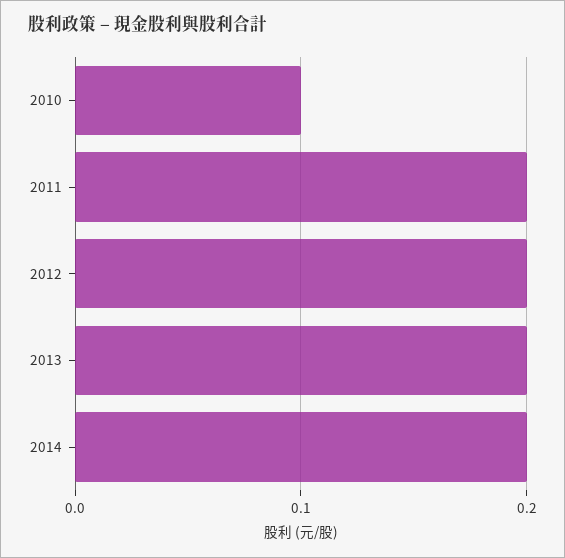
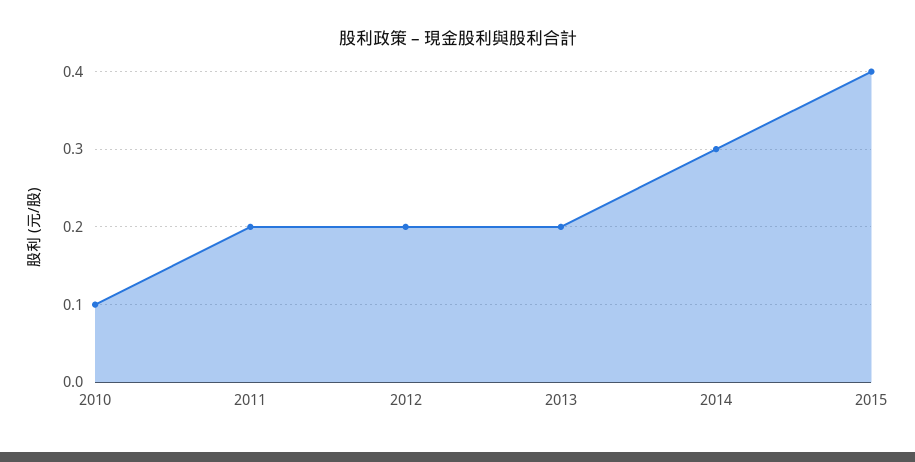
2014: 0.2 -> 0.3
2015: none -> 0.4

